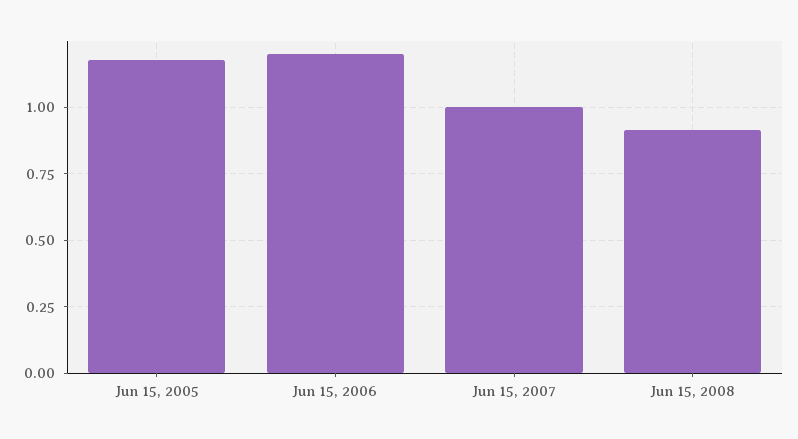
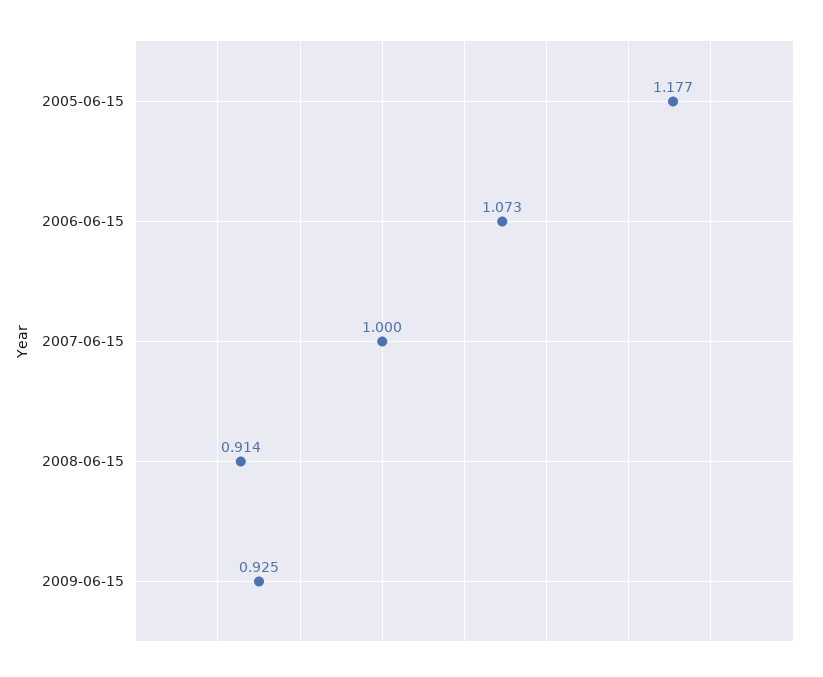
Jun 15, 2006: 1.2 -> 1.073
2009-06-15: none -> 0.925

